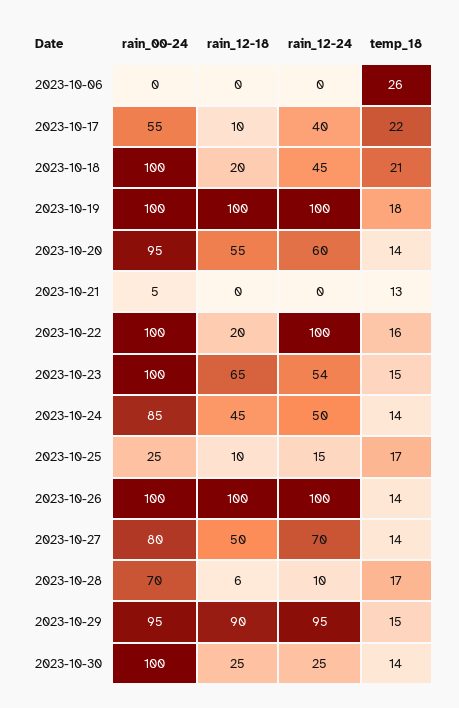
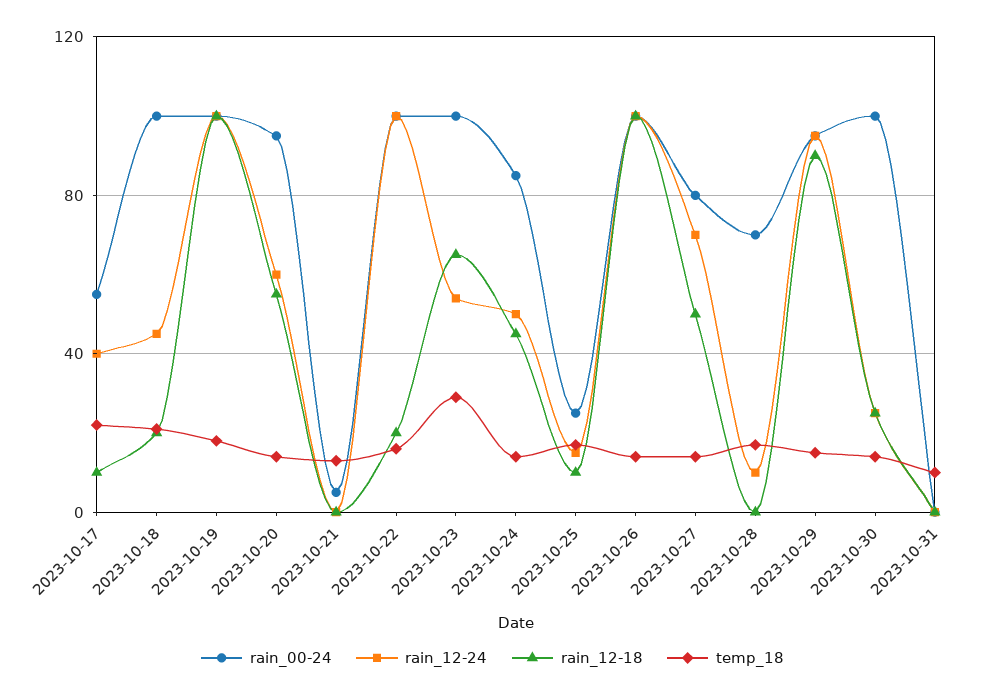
rain_00-24, 2023-10-06: 0 -> none
rain_12-18, 2023-10-06: 0 -> none
rain_12-24, 2023-10-06: 0 -> none
temp_18, 2023-10-06: 26 -> none
temp_18, 2023-10-23: 15 -> 30
rain_12-18, 2023-10-28: 6 -> 0
rain_00-24, 2023-10-31: none -> 0
rain_12-24, 2023-10-31: none -> 0
rain_12-18, 2023-10-31: none -> 0
temp_18, 2023-10-31: none -> 10

